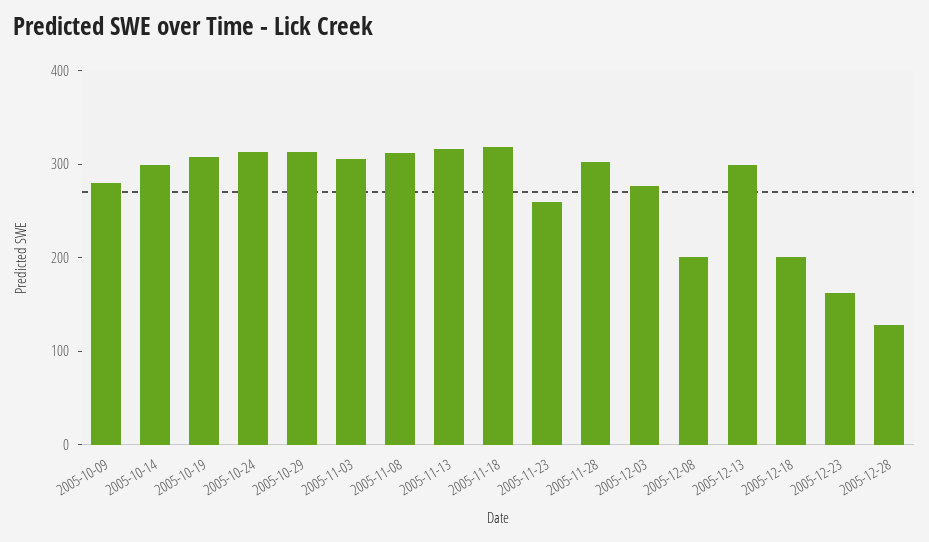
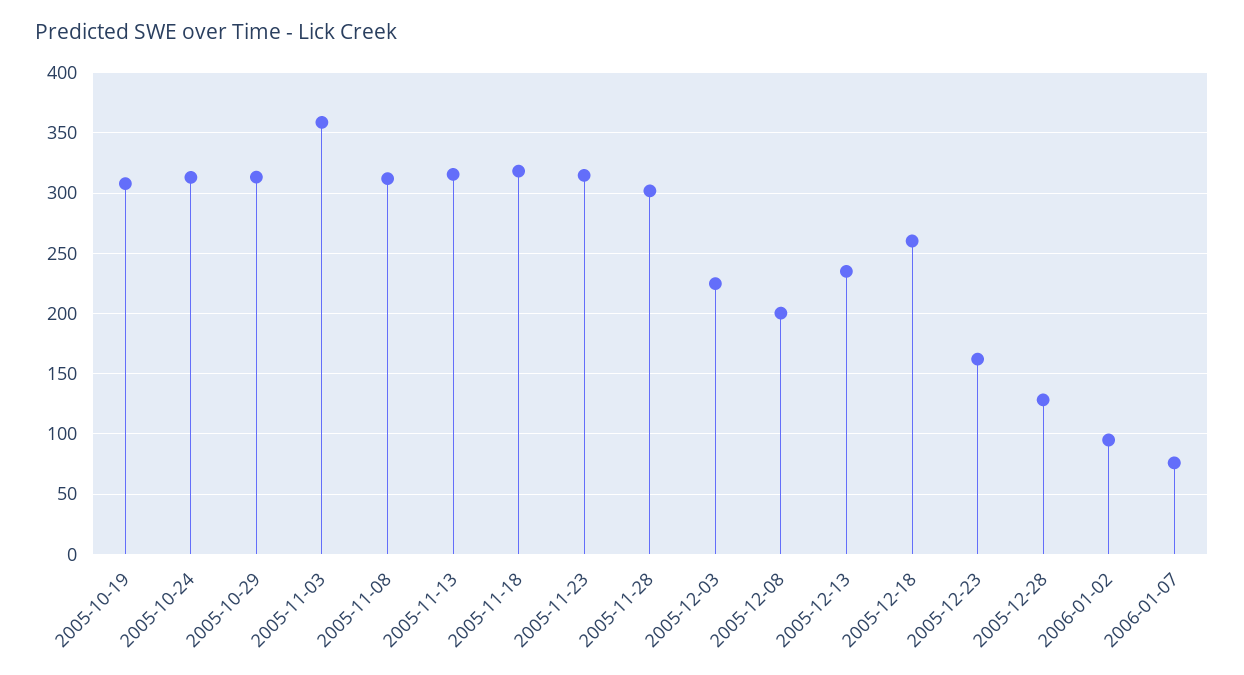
2005-10-09: 280 -> none
2005-10-14: 300 -> none
2005-11-03: 300 -> 360
2005-11-23: 260 -> 315
2005-12-03: 280 -> 225
2005-12-13: 300 -> 235
2005-12-18: 200 -> 260
2006-01-02: none -> 95
2006-01-07: none -> 75

